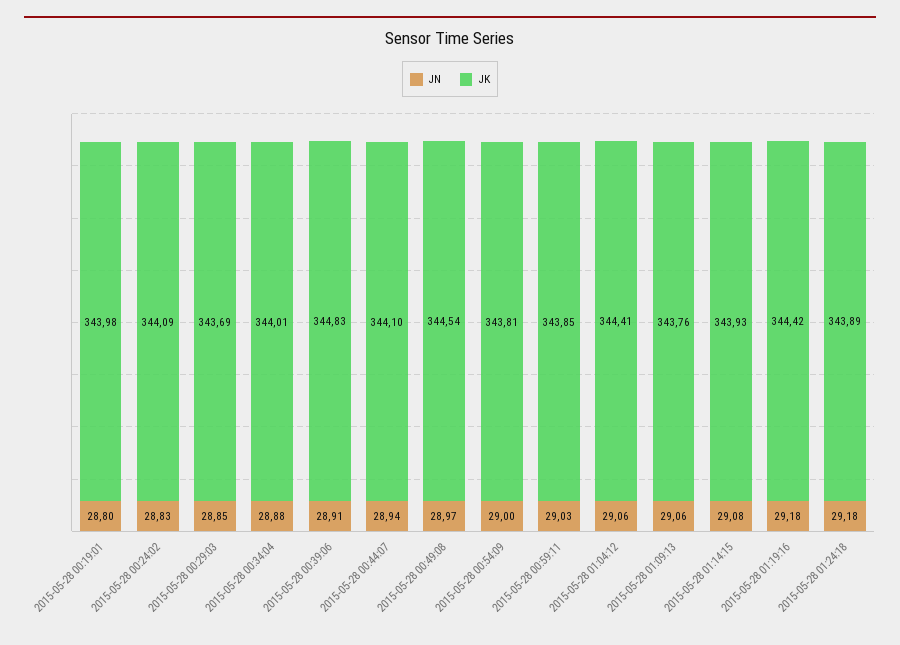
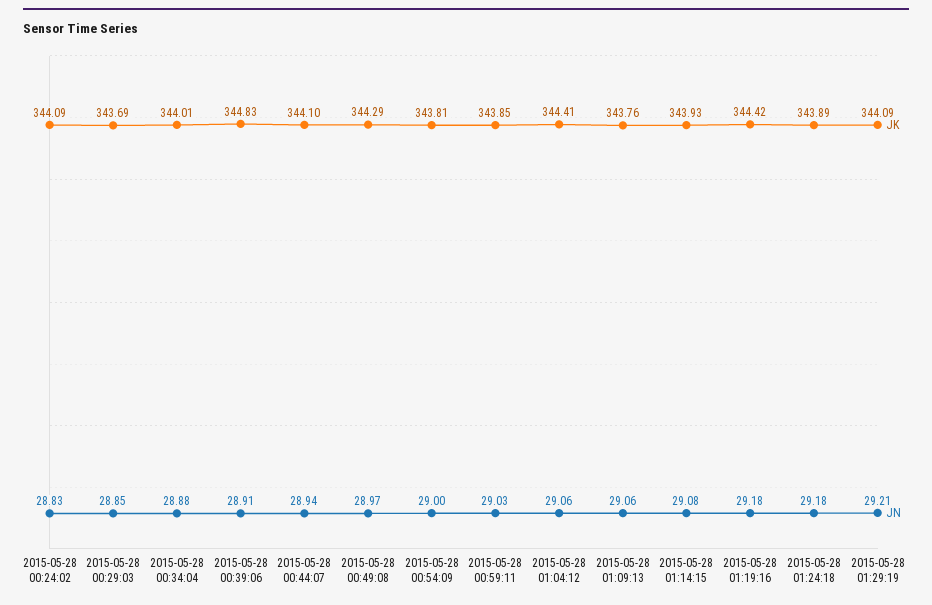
JN, 2015-05-28 00:19:01: 28.8 -> none
JK, 2015-05-28 00:19:01: 343.98 -> none
JK, 2015-05-28 00:49:08: 344.54 -> 344.29
JK, 2015-05-28 01:29:19: none -> 344.09
JN, 2015-05-28 01:29:19: none -> 29.21

